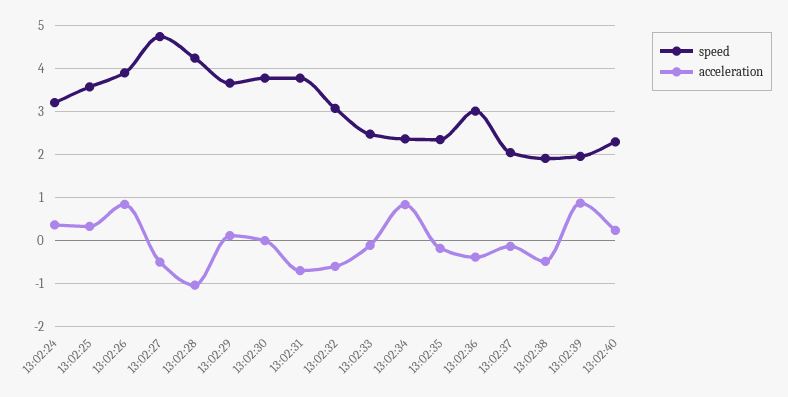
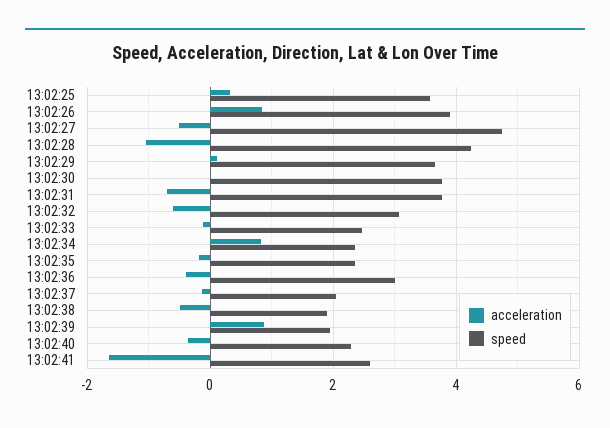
speed, 13:02:24: 3.2 -> none
acceleration, 13:02:24: 0.4 -> none
acceleration, 13:02:40: 0.2 -> -0.4
acceleration, 13:02:41: none -> -1.6
speed, 13:02:41: none -> 2.6

